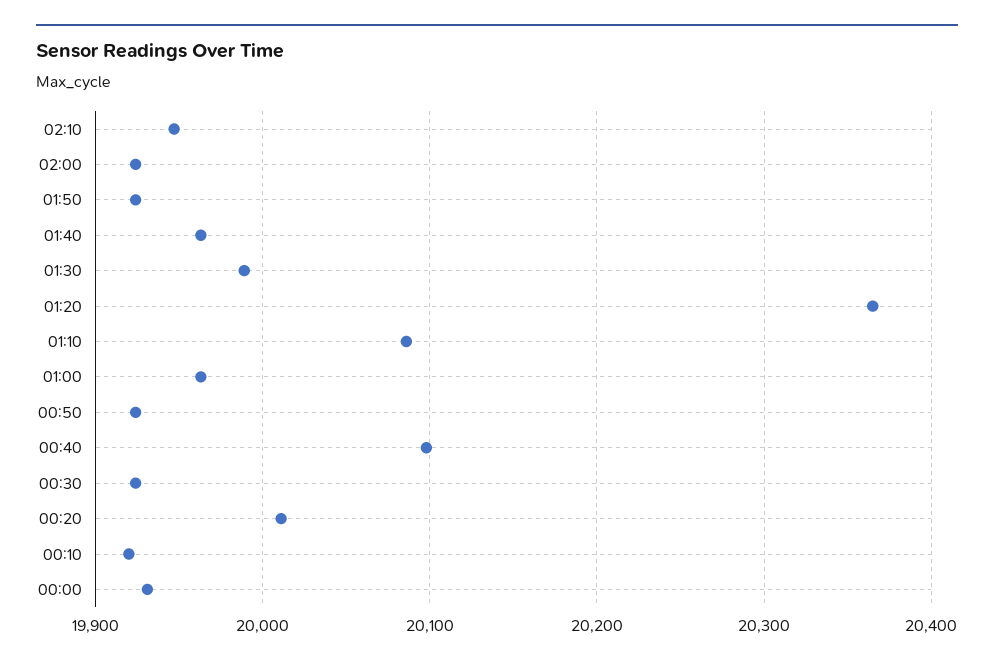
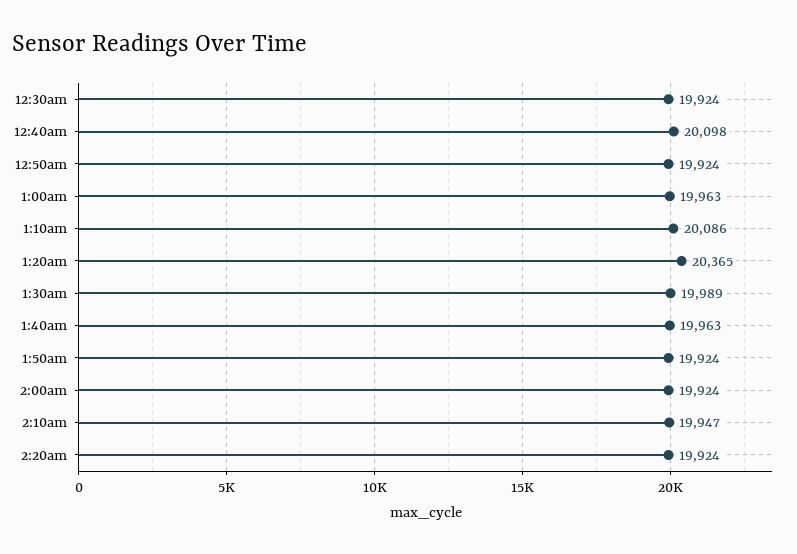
00:20: 20010 -> none
00:10: 19920 -> none
00:00: 19930 -> none
2:20am: none -> 19924

